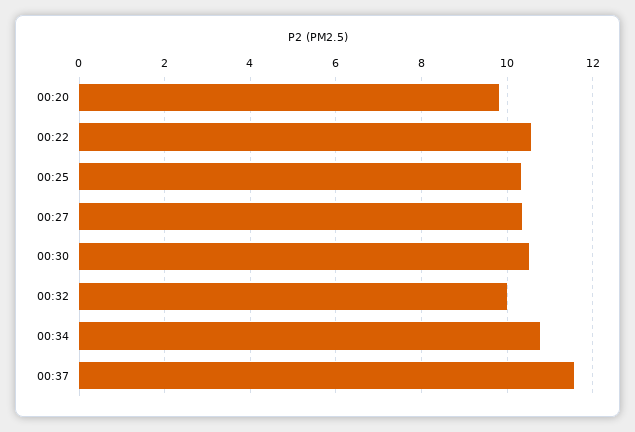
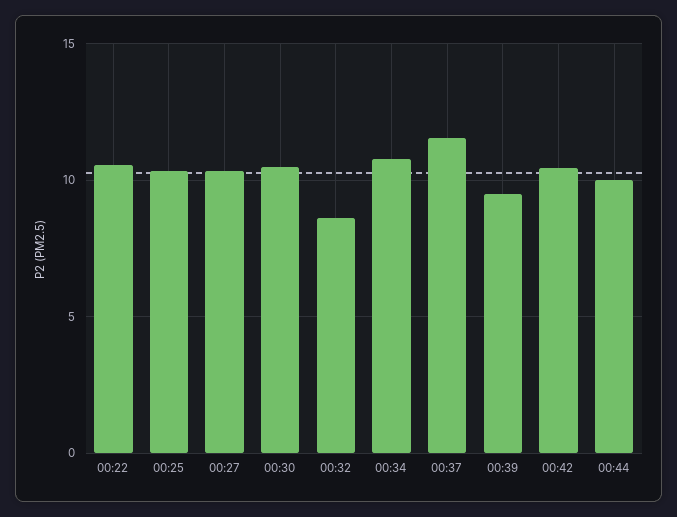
00:20: 9.8 -> none
00:32: 10 -> 8.5
00:39: none -> 9.5
00:42: none -> 10.5
00:44: none -> 10

